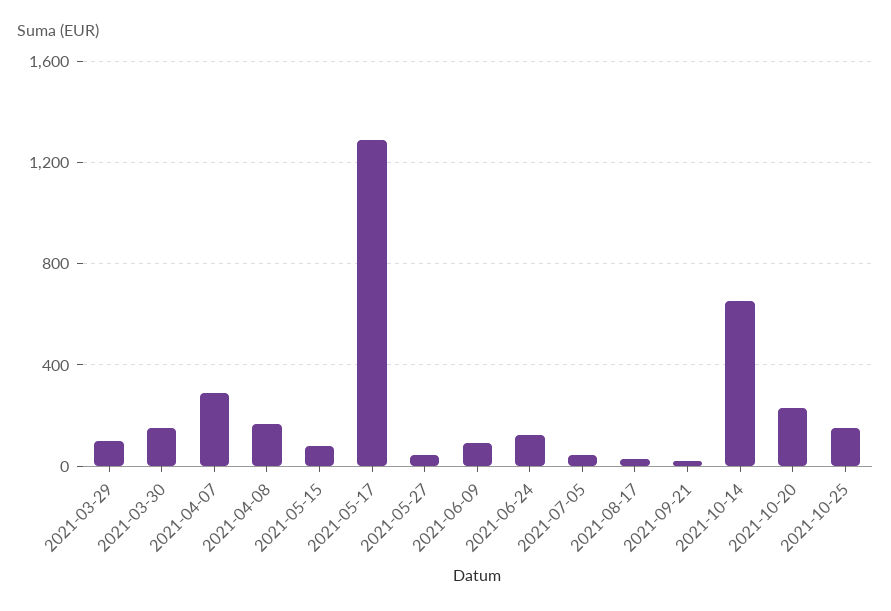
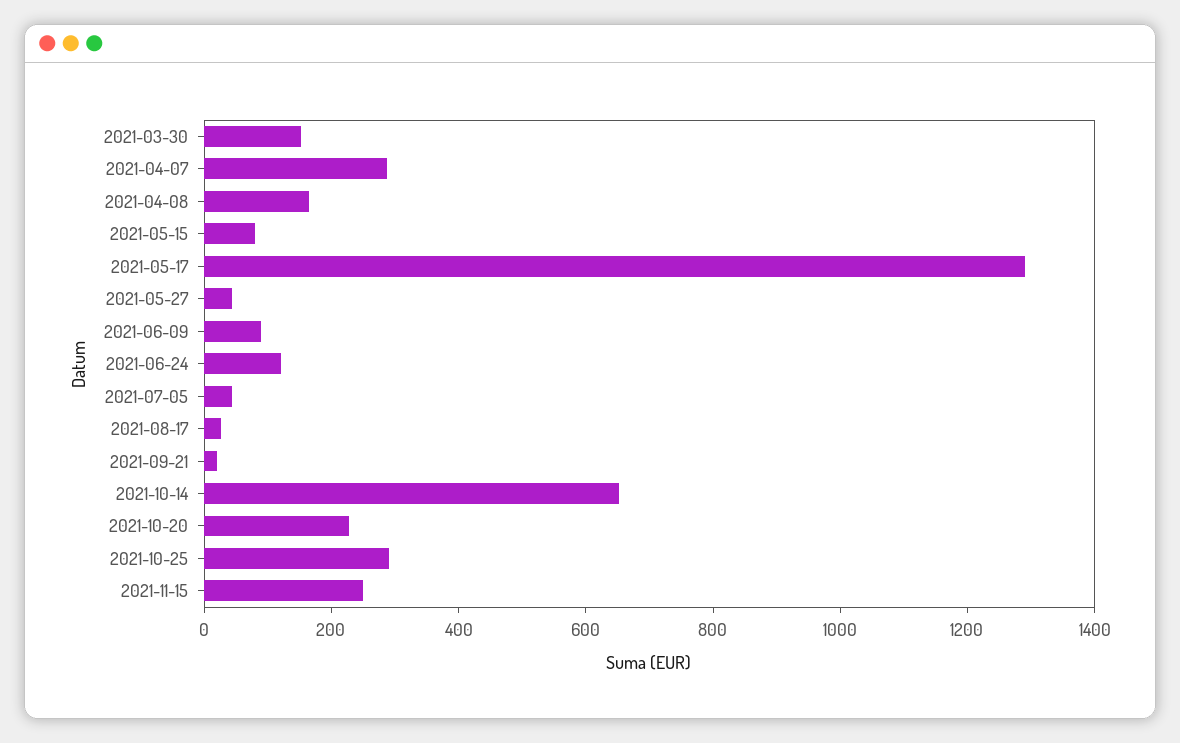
2021-03-29: 100 -> none
2021-10-25: 150 -> 300
2021-11-15: none -> 250

